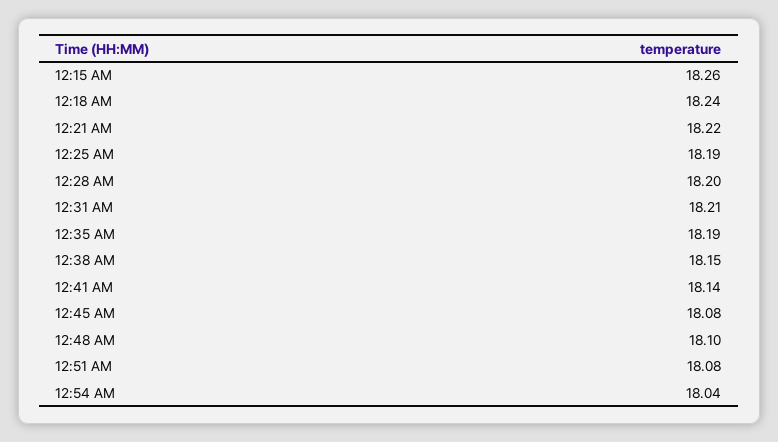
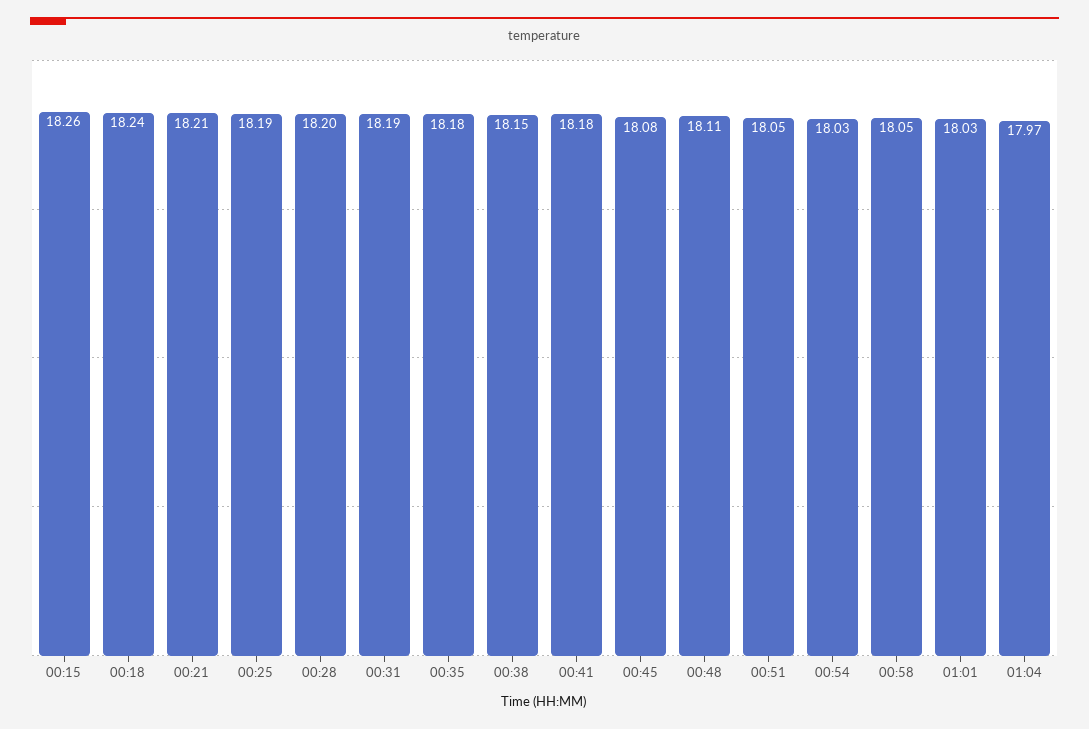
12:21 AM: 18.22 -> 18.21
12:31 AM: 18.21 -> 18.19
12:35 AM: 18.19 -> 18.18
12:41 AM: 18.14 -> 18.18
12:48 AM: 18.1 -> 18.11
12:51 AM: 18.08 -> 18.05
12:54 AM: 18.04 -> 18.03
00:58: none -> 18.05
01:01: none -> 18.03
01:04: none -> 17.97

